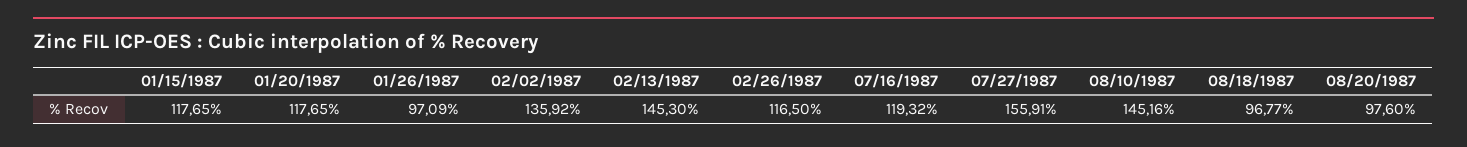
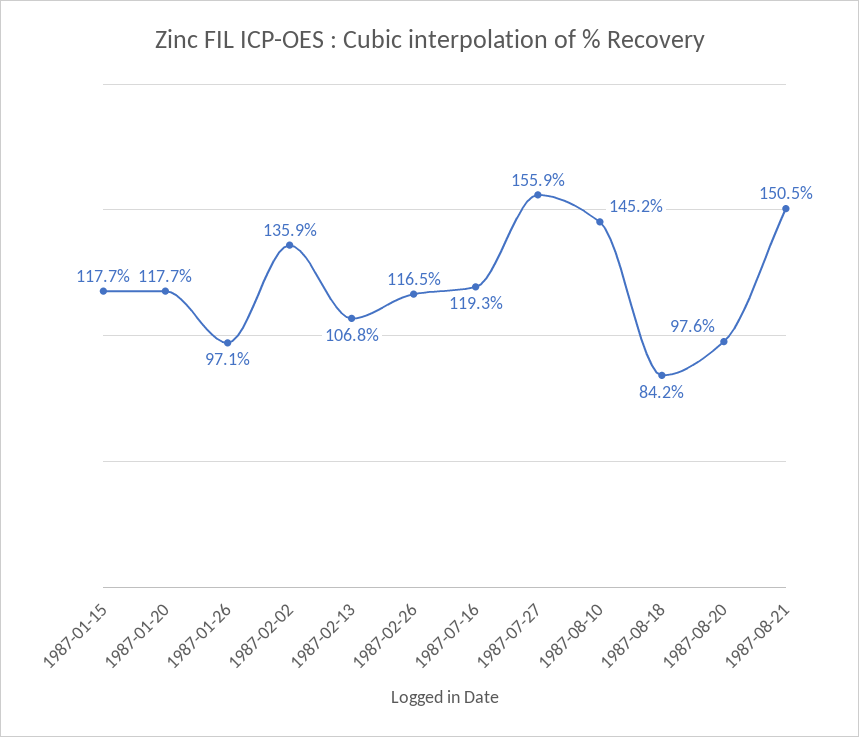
02/13/1987: 145.3 -> 106.8
08/18/1987: 96.77 -> 84.2
1987-08-21: none -> 150.5

